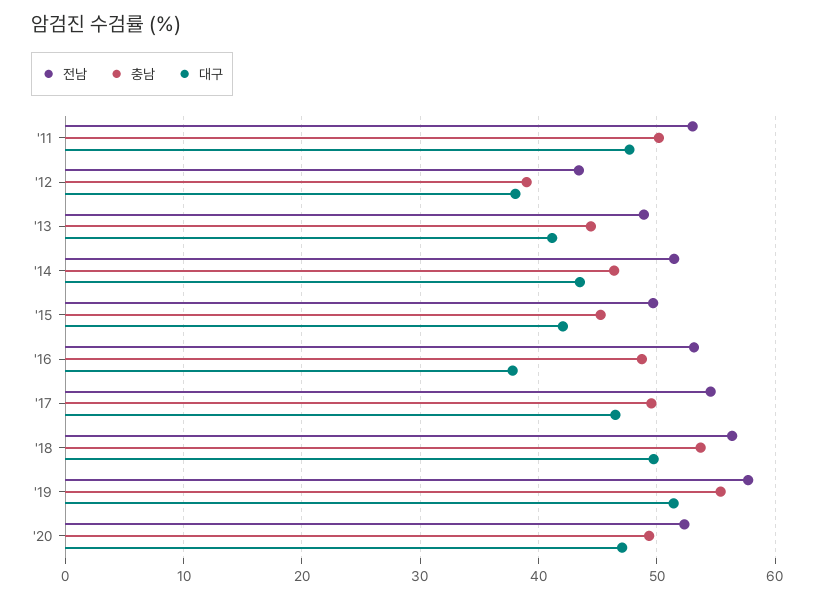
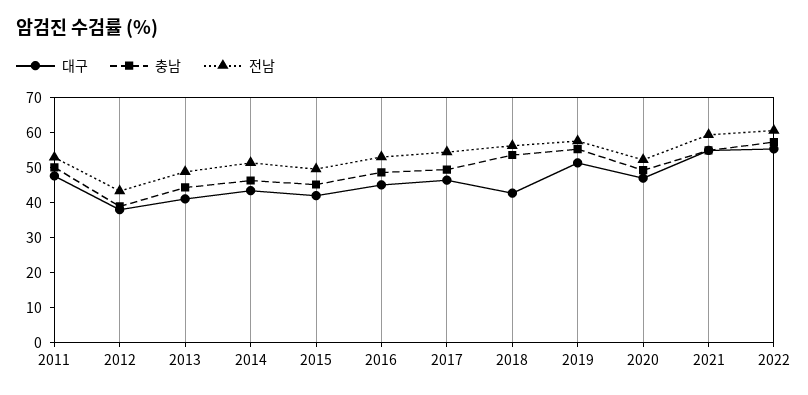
대구, '16: 38 -> 45
대구, '18: 50 -> 42.5
대구, 2021: none -> 55
충남, 2021: none -> 55
전남, 2021: none -> 60
대구, 2022: none -> 55
충남, 2022: none -> 57.5
전남, 2022: none -> 60

